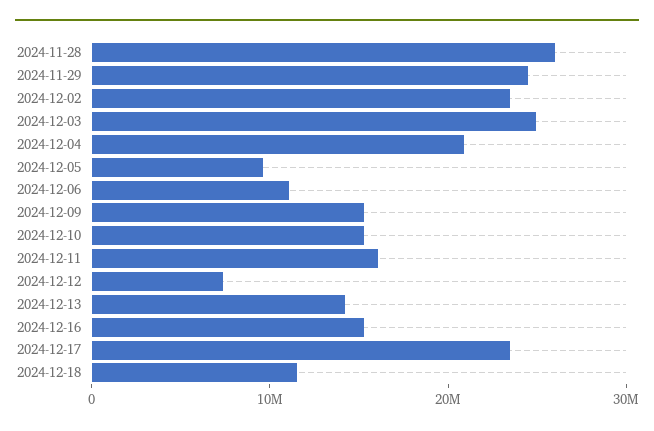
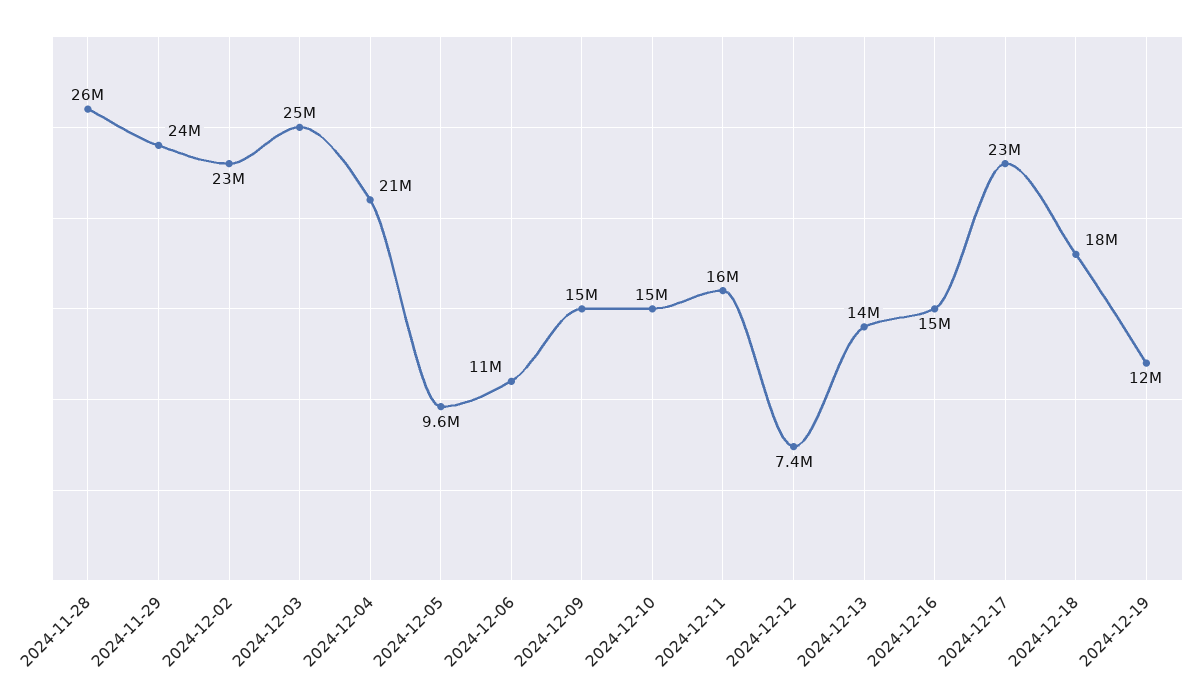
2024-12-18: 12000000 -> 18000000
2024-12-19: none -> 12000000

